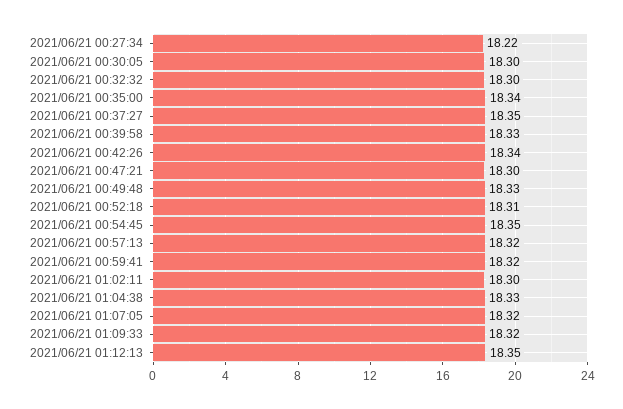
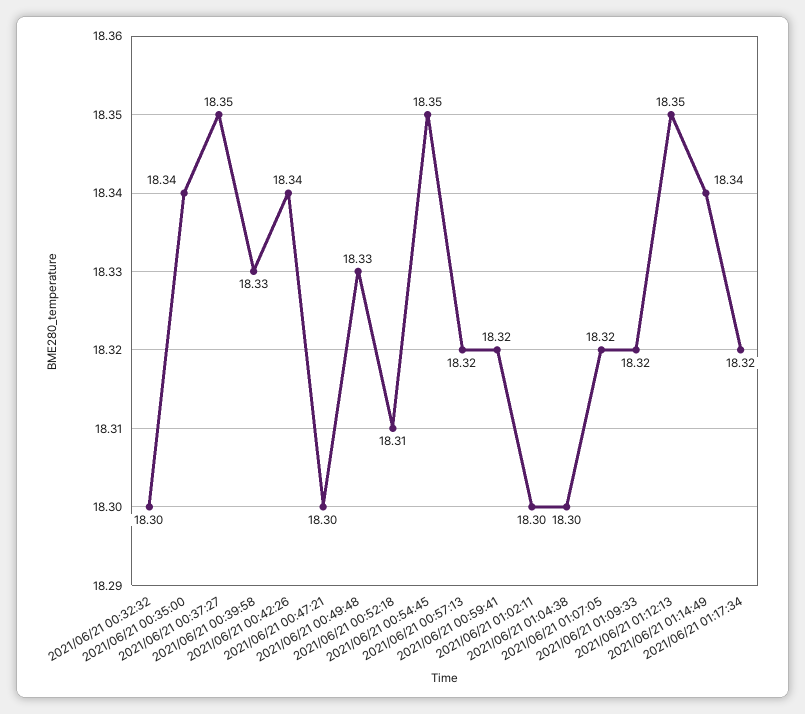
2021/06/21 00:27:34: 18.22 -> none
2021/06/21 00:30:05: 18.3 -> none
2021/06/21 01:04:38: 18.33 -> 18.3
2021/06/21 01:14:49: none -> 18.34
2021/06/21 01:17:34: none -> 18.32

